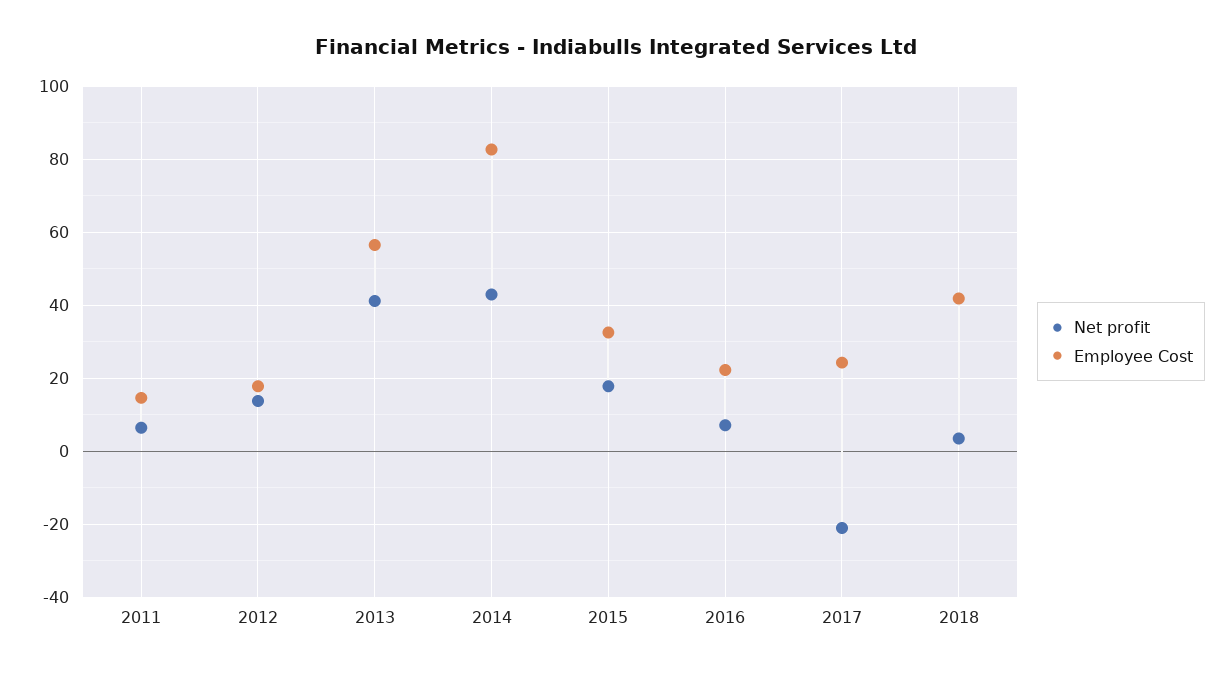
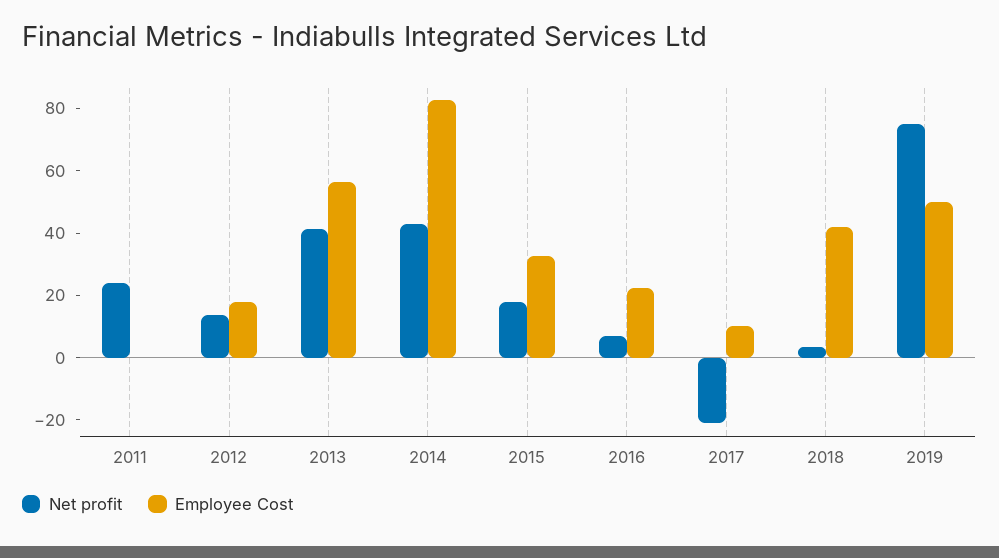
Net profit, 2011: 6 -> 25
Employee Cost, 2011: 14 -> 0
Employee Cost, 2017: 24 -> 10
Net profit, 2019: none -> 75
Employee Cost, 2019: none -> 50

